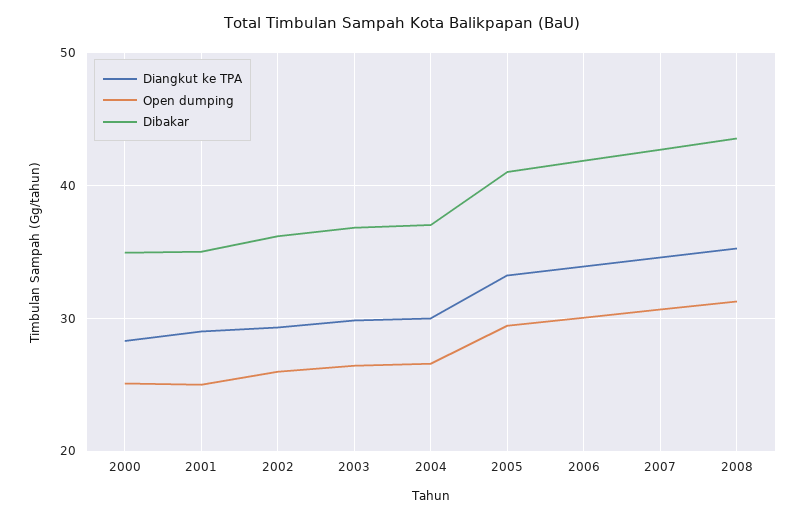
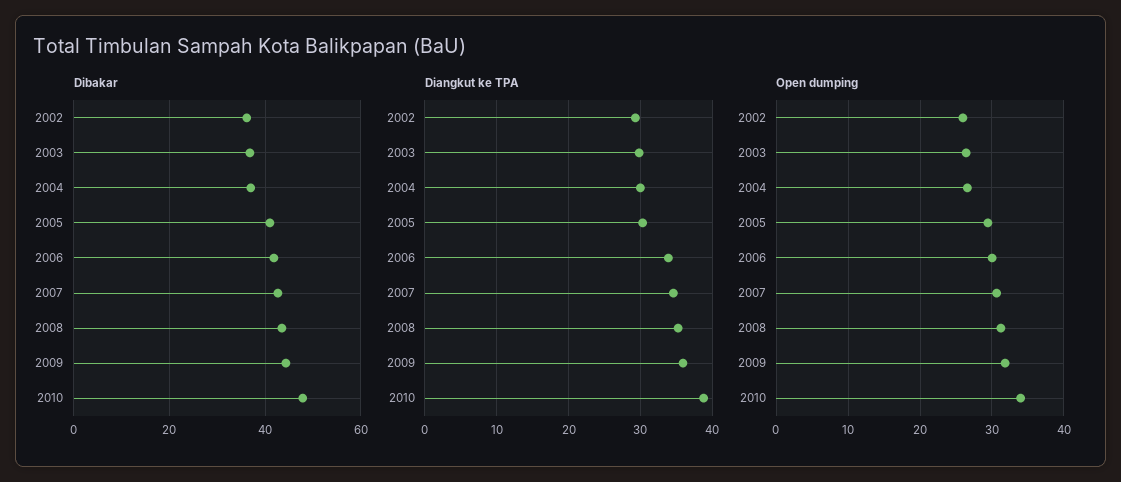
Diangkut ke TPA, 2000: 28 -> none
Open dumping, 2000: 25 -> none
Dibakar, 2000: 35 -> none
Diangkut ke TPA, 2001: 29 -> none
Open dumping, 2001: 25 -> none
Dibakar, 2001: 35 -> none
Diangkut ke TPA, 2005: 33 -> 30
Dibakar, 2009: none -> 44
Dibakar, 2010: none -> 48
Diangkut ke TPA, 2009: none -> 36
Diangkut ke TPA, 2010: none -> 39
Open dumping, 2009: none -> 32
Open dumping, 2010: none -> 34

